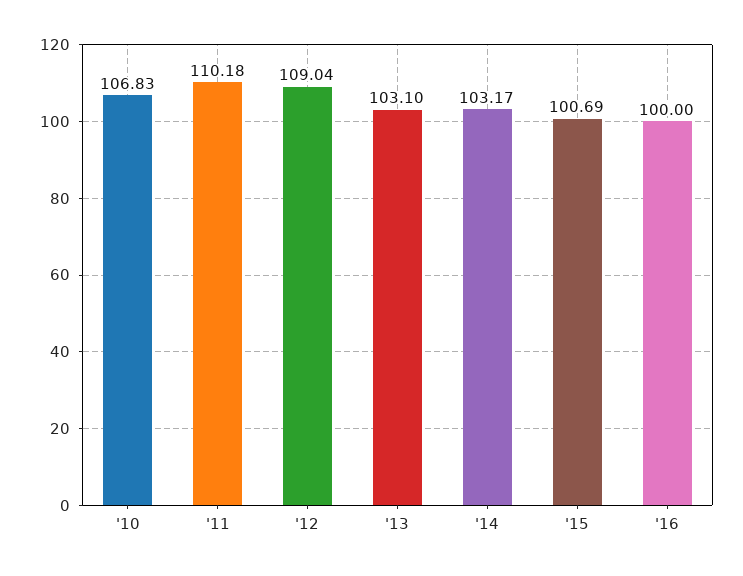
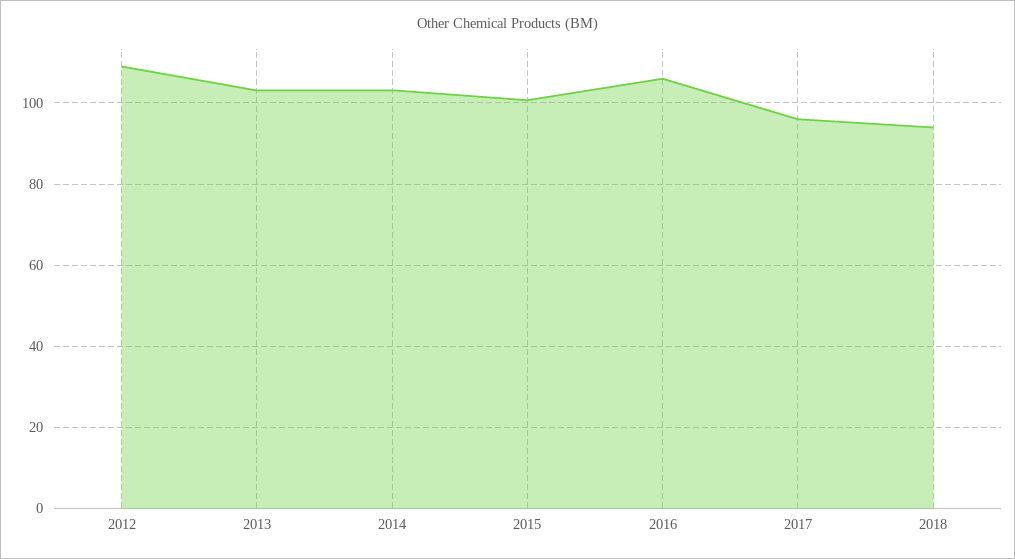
'10: 106.83 -> none
'11: 110.18 -> none
'16: 100 -> 106
2017: none -> 96
2018: none -> 94

